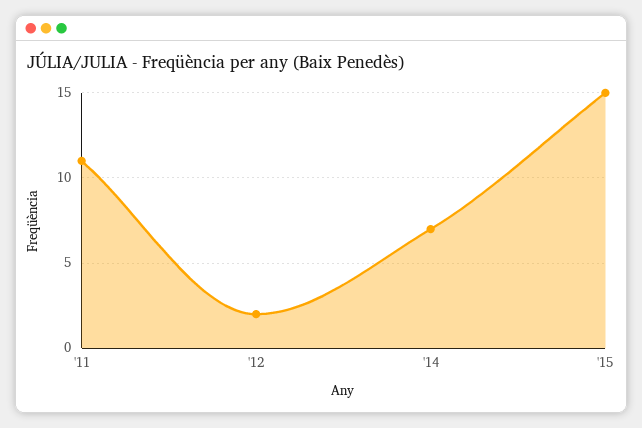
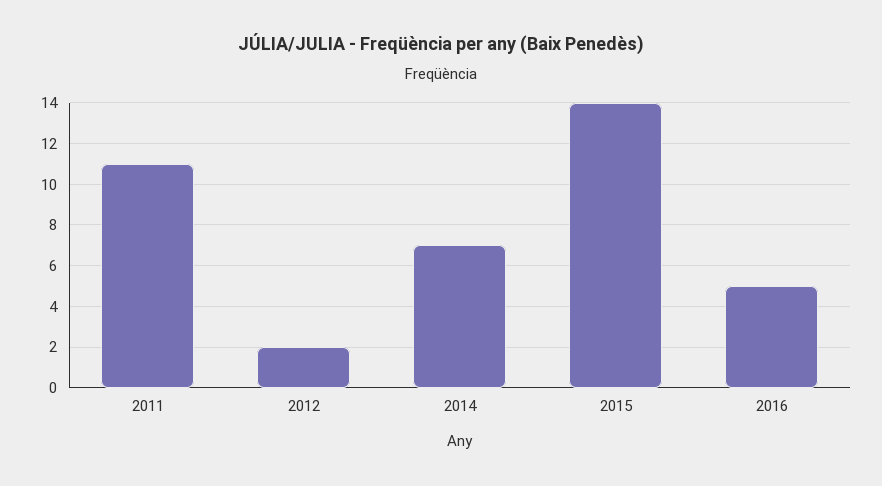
'15: 15 -> 14
2016: none -> 5

